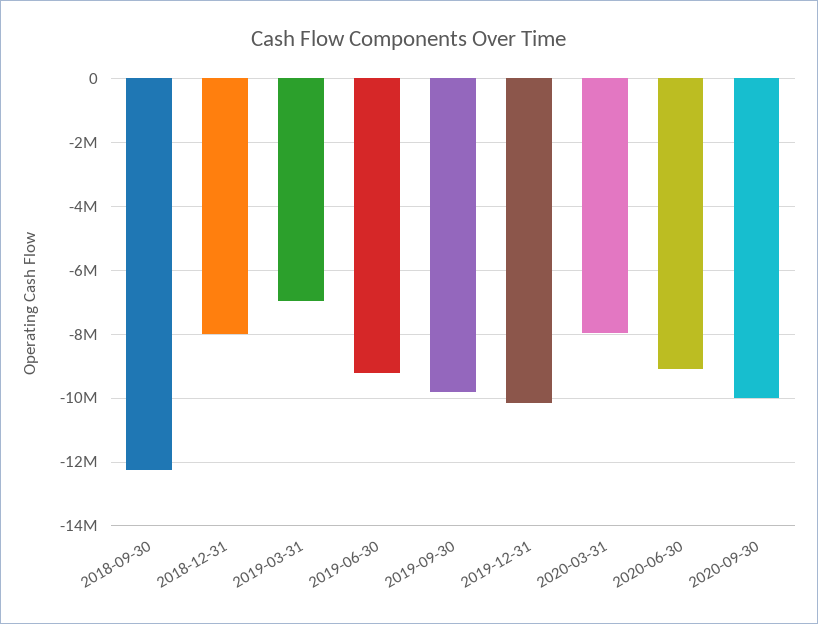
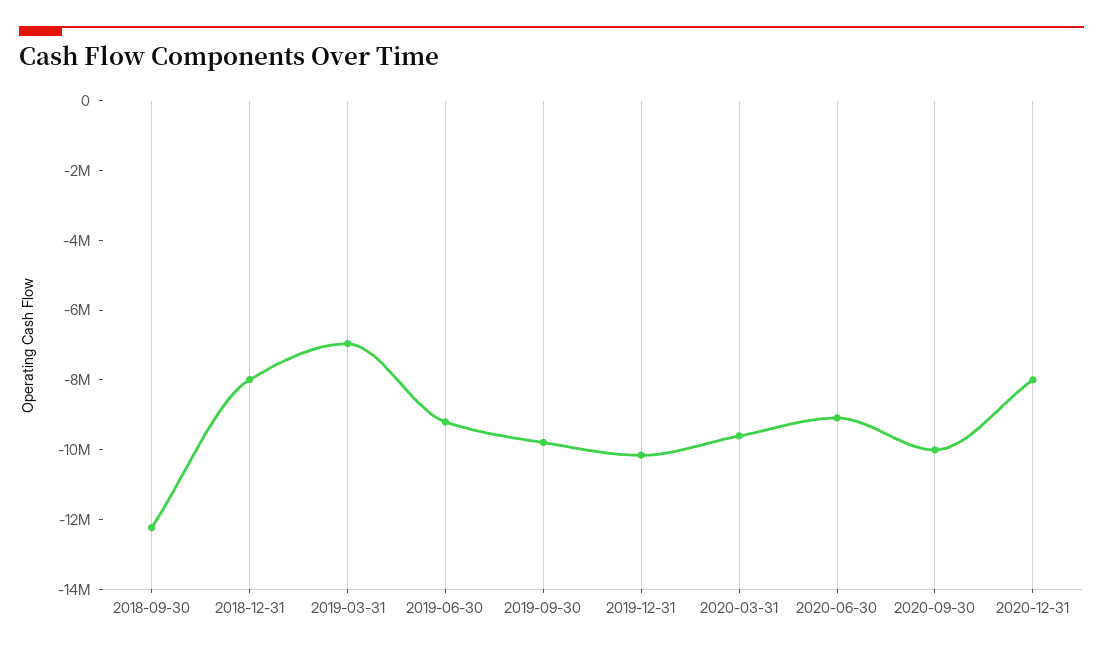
2020-03-31: -8000000 -> -9500000
2020-12-31: none -> -8000000

